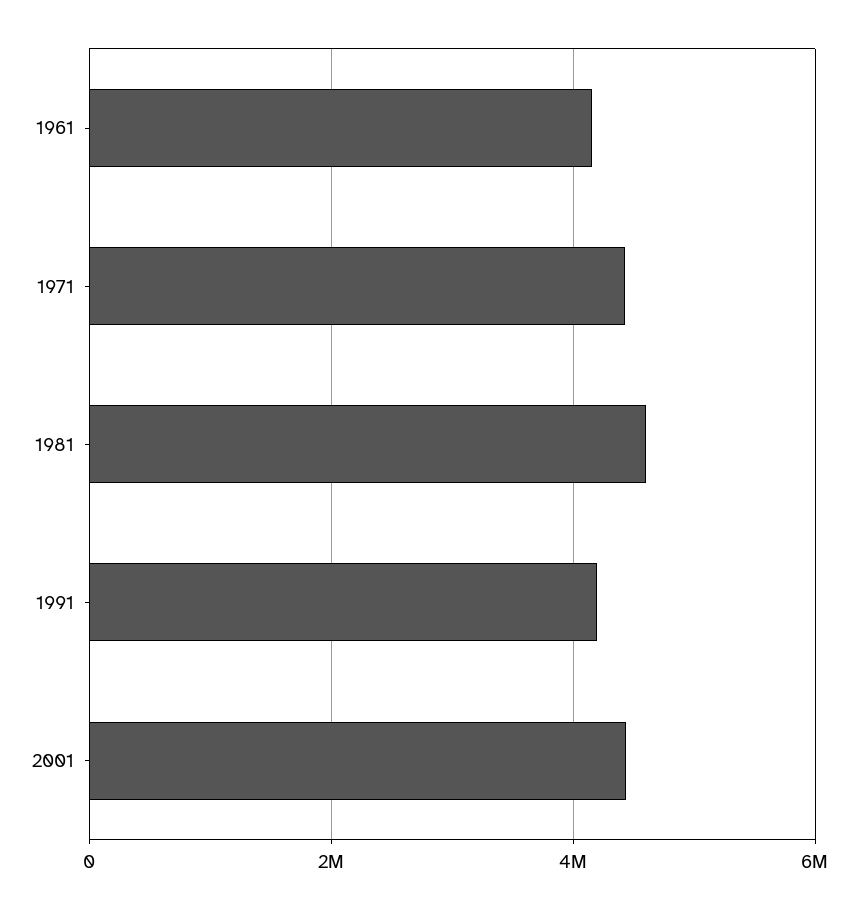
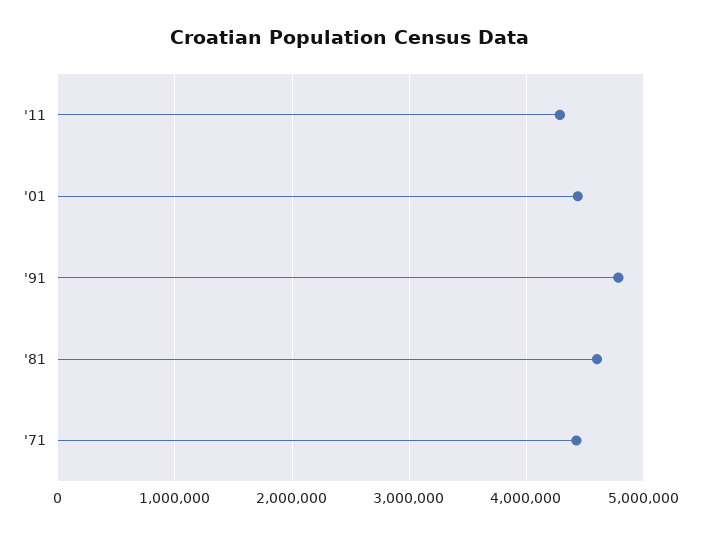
1961: 4200000 -> none
1991: 4200000 -> 4800000
'11: none -> 4300000

